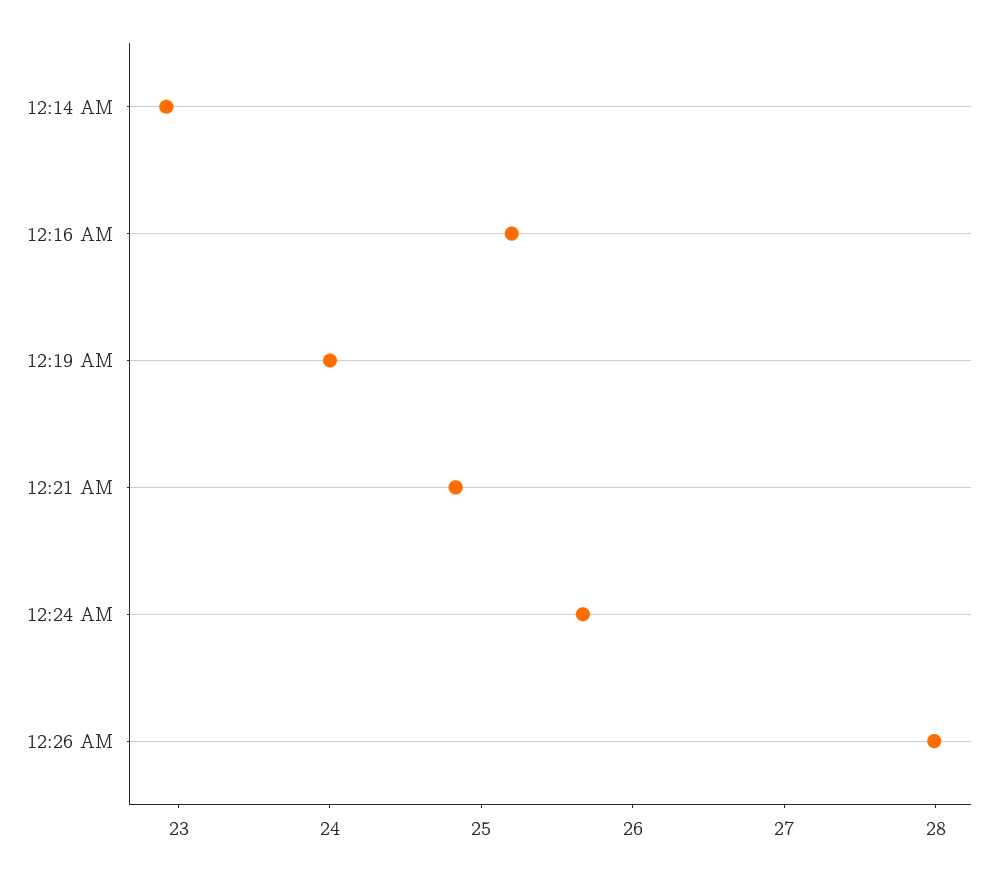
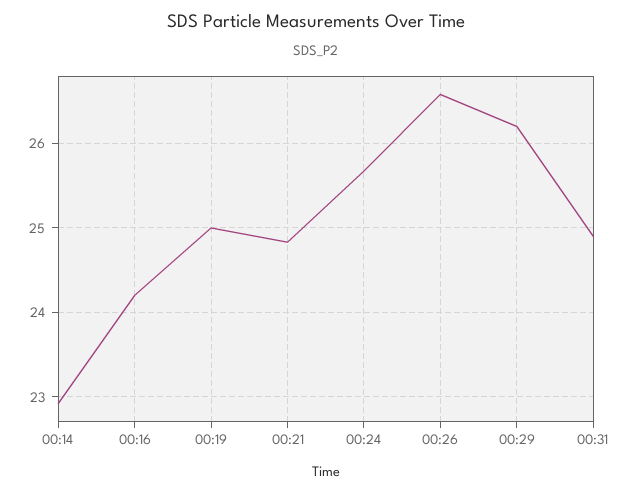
12:16 AM: 25.2 -> 24.2
12:19 AM: 24 -> 25
12:26 AM: 28 -> 26.6
00:29: none -> 26.2
00:31: none -> 24.9

